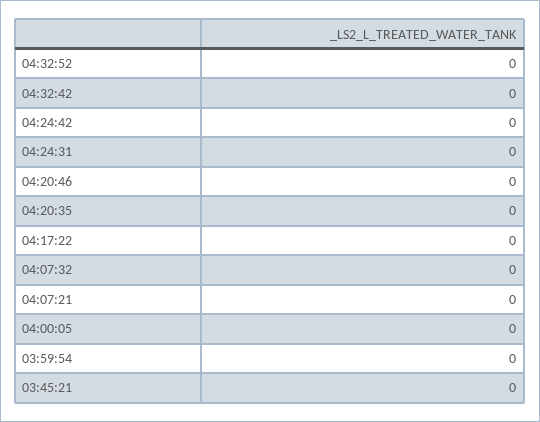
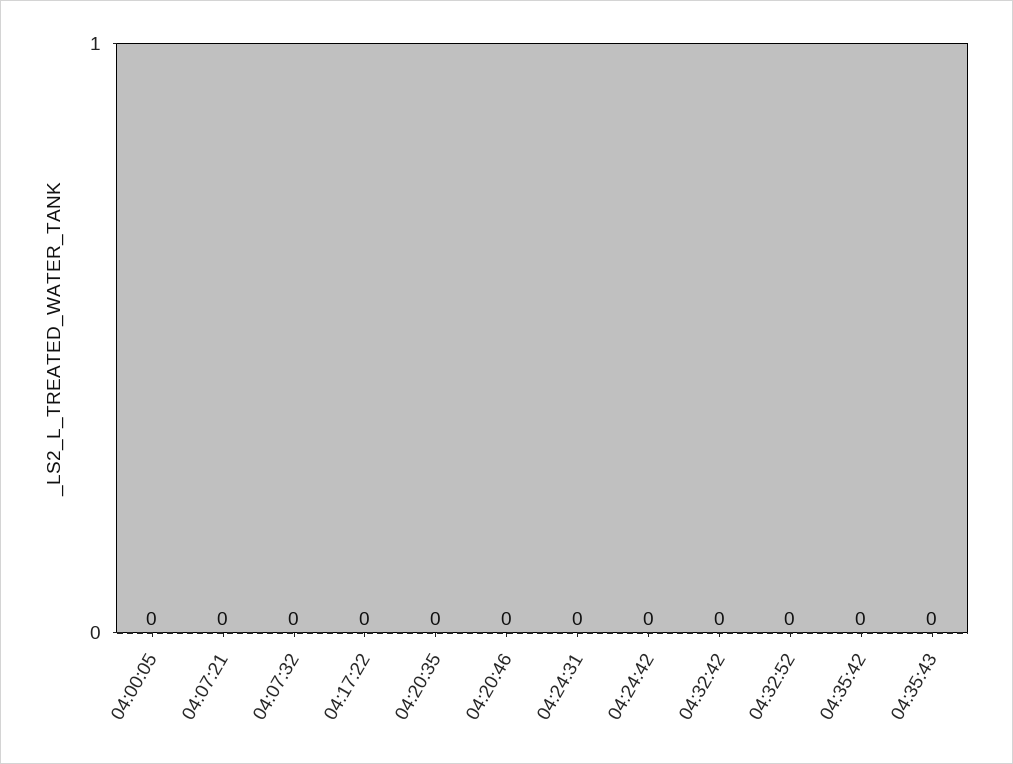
03:59:54: 0 -> none
03:45:21: 0 -> none
04:35:42: none -> 0
04:35:43: none -> 0

